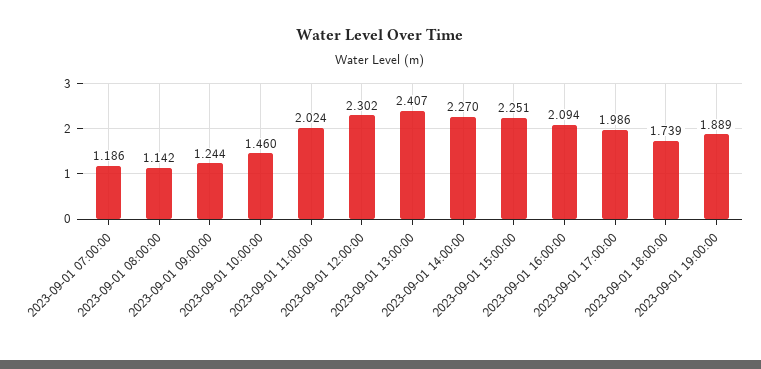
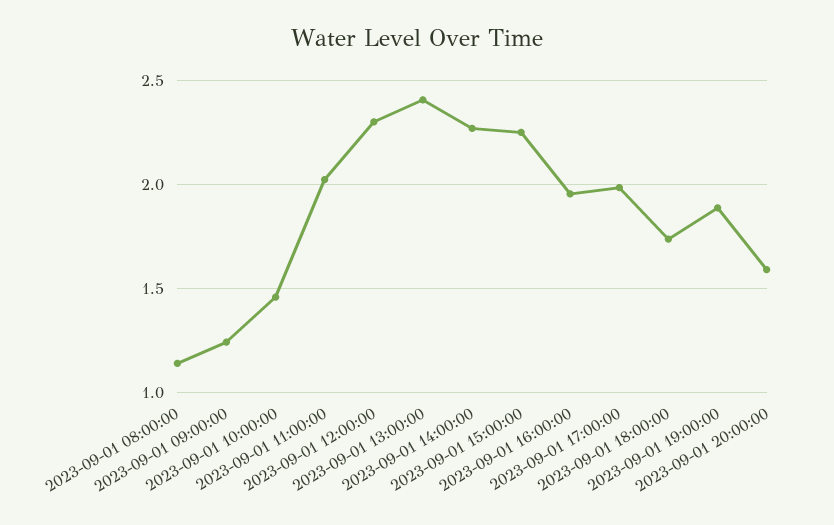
2023-09-01 07:00:00: 1.186 -> none
2023-09-01 16:00:00: 2.094 -> 1.95
2023-09-01 20:00:00: none -> 1.6

